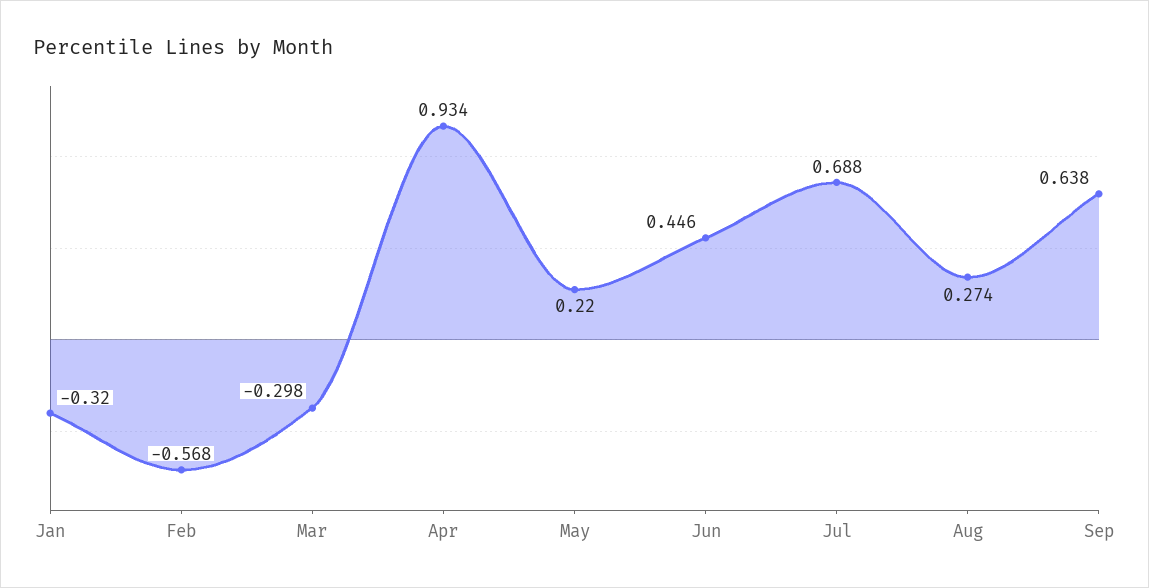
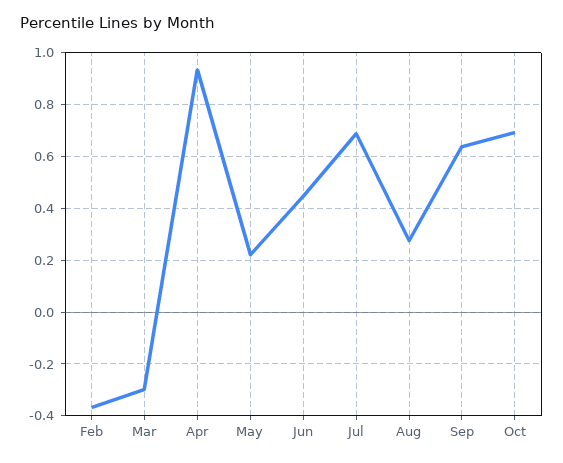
Jan: -0.32 -> none
Feb: -0.568 -> -0.375
Oct: none -> 0.7

